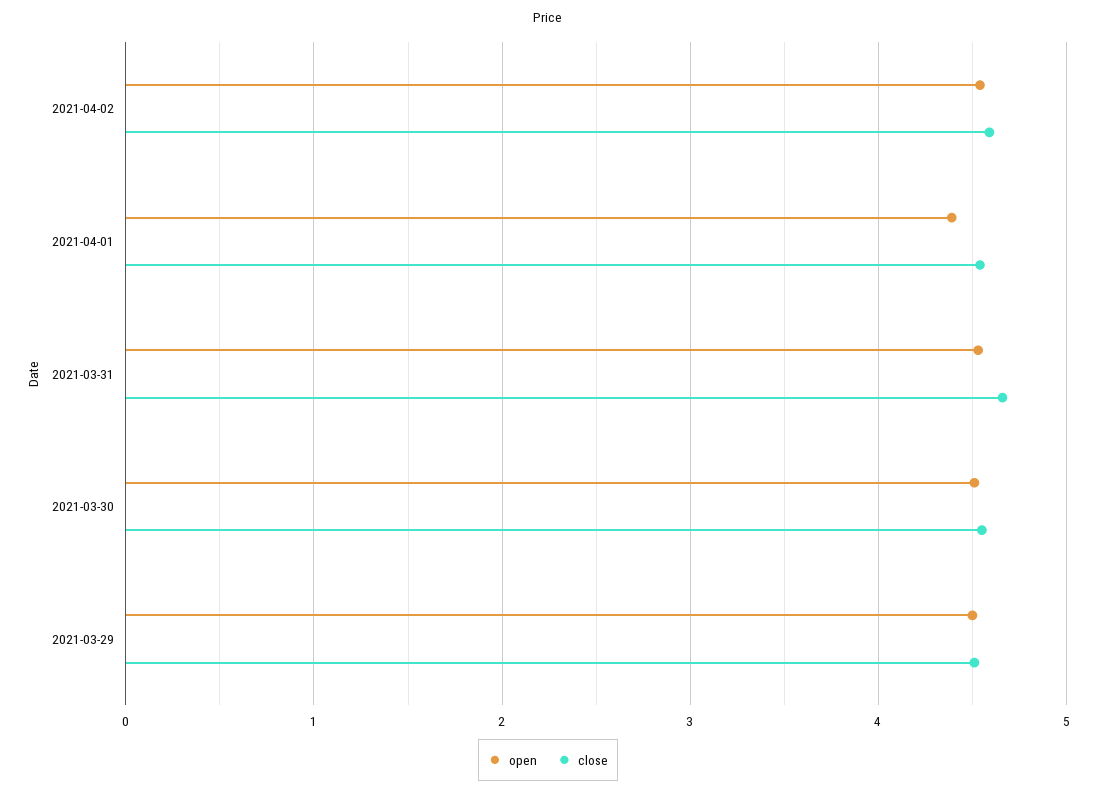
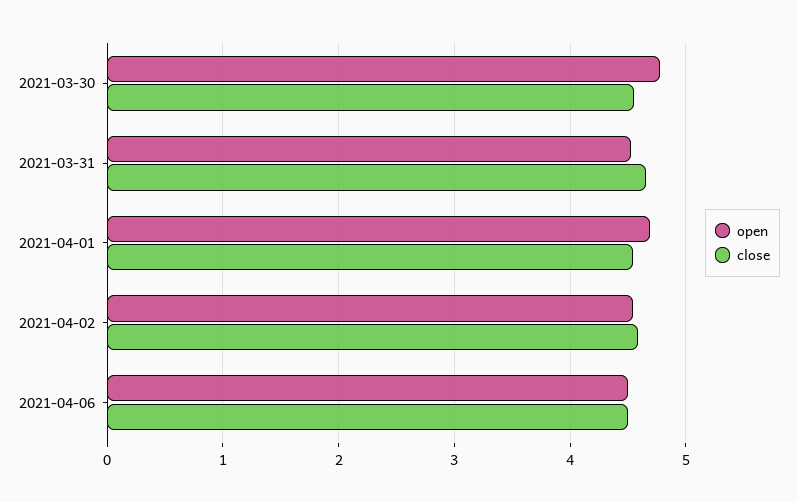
open, 2021-04-01: 4.4 -> 4.7
open, 2021-03-30: 4.5 -> 4.8
open, 2021-03-29: 4.5 -> none
close, 2021-03-29: 4.5 -> none
open, 2021-04-06: none -> 4.5
close, 2021-04-06: none -> 4.5

